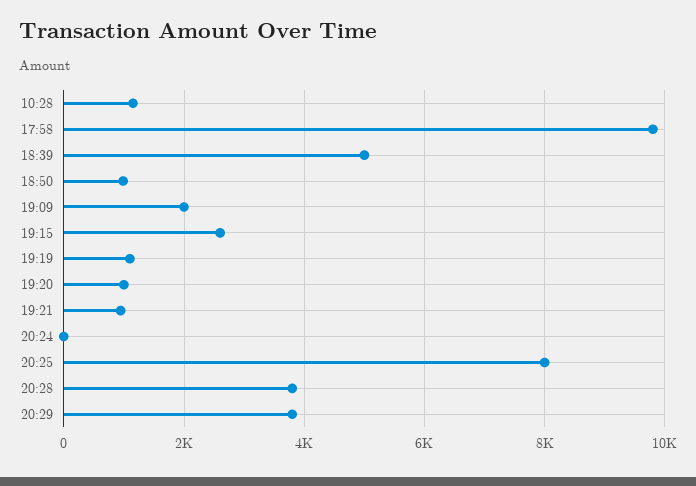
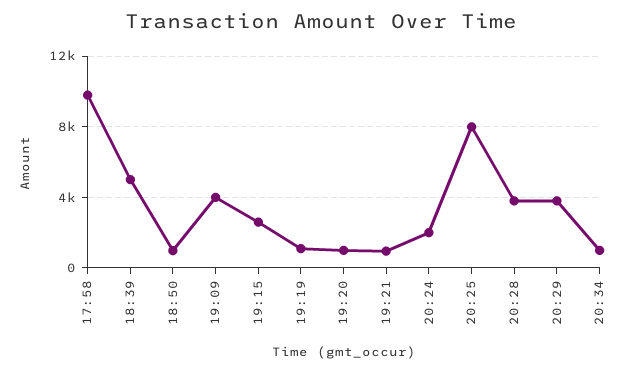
10:28: 1200 -> none
19:09: 2000 -> 4000
20:24: 0 -> 2000
20:34: none -> 1000

